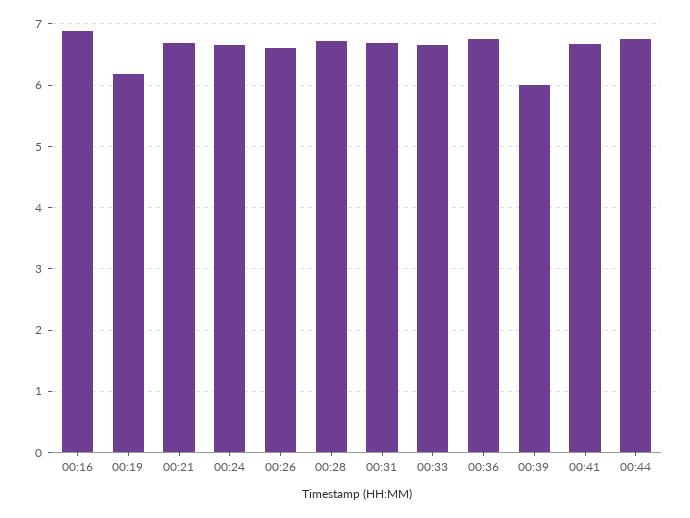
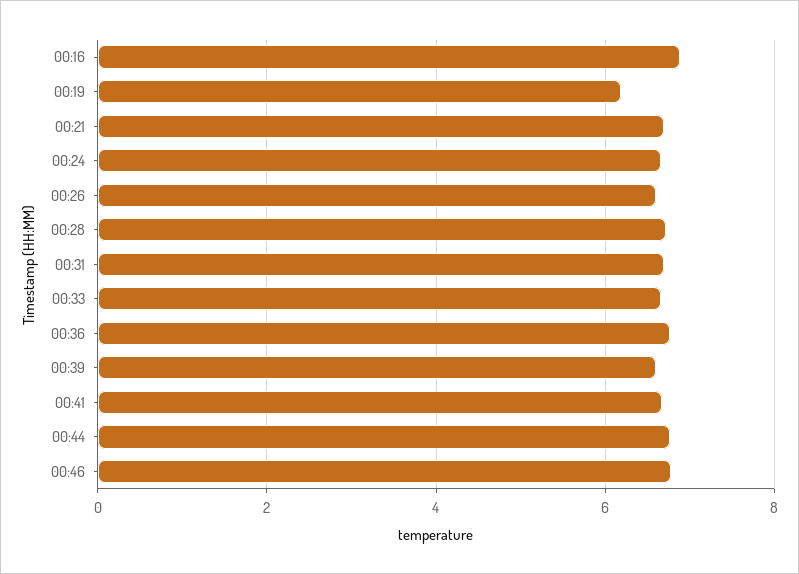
00:39: 6 -> 6.6
00:46: none -> 6.8

